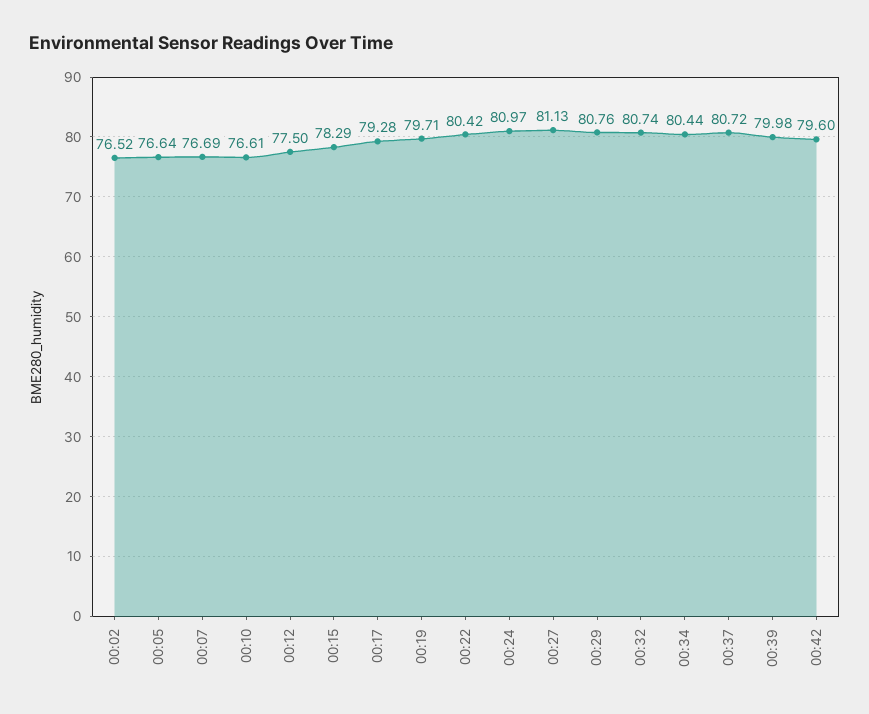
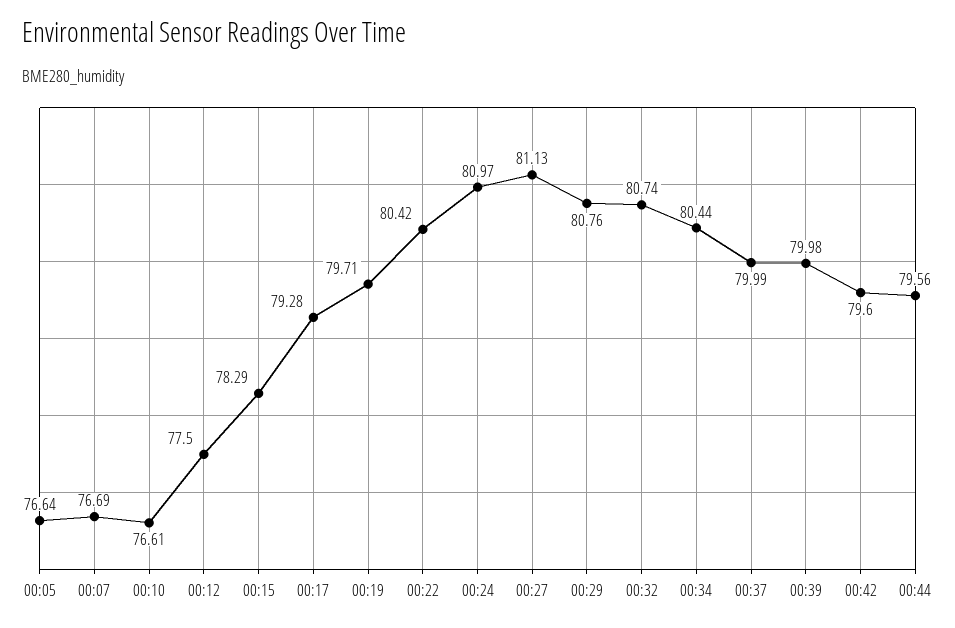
00:02: 76.52 -> none
00:37: 80.72 -> 79.99
00:44: none -> 79.56

